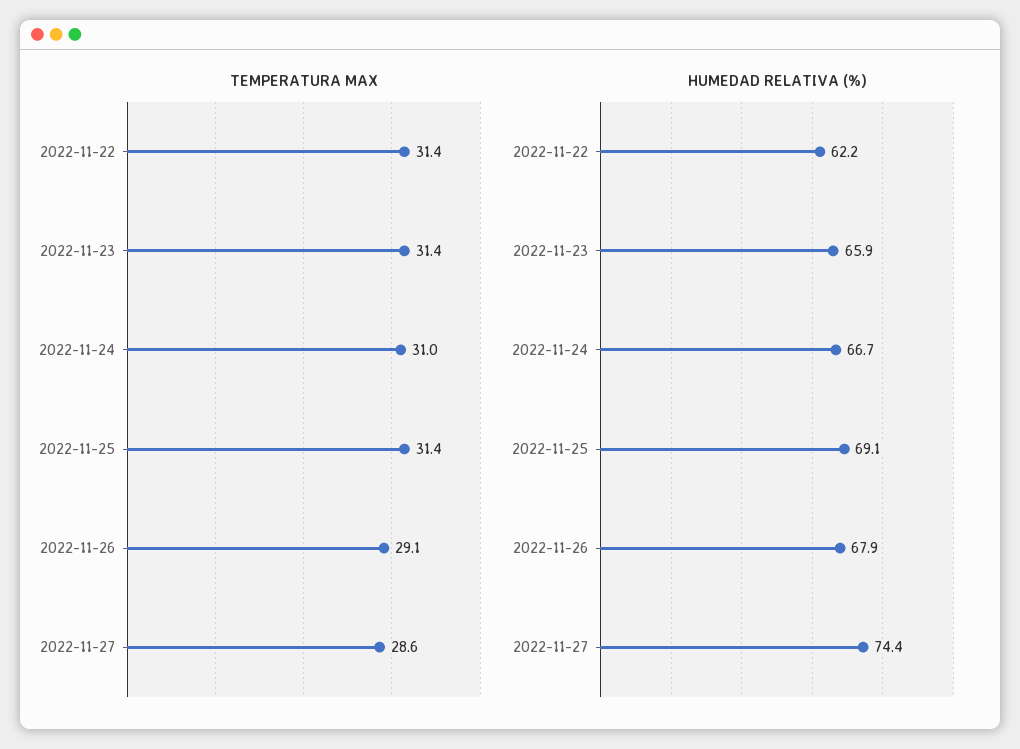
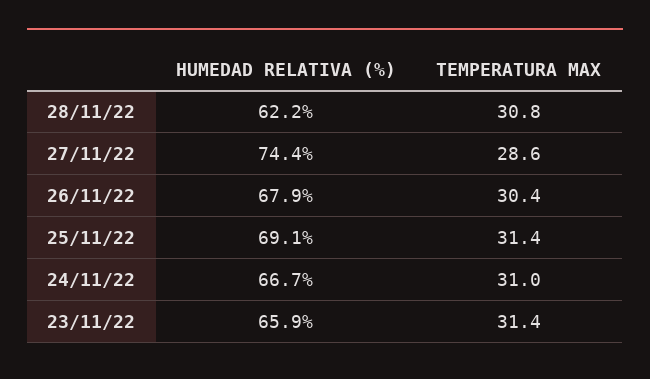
TEMPERATURA MAX, 2022-11-22: 31.4 -> none
TEMPERATURA MAX, 2022-11-26: 29.1 -> 30.4
HUMEDAD RELATIVA (%), 2022-11-22: 62.2 -> none
HUMEDAD RELATIVA (%), 28/11/22: none -> 62.2
TEMPERATURA MAX, 28/11/22: none -> 30.8

